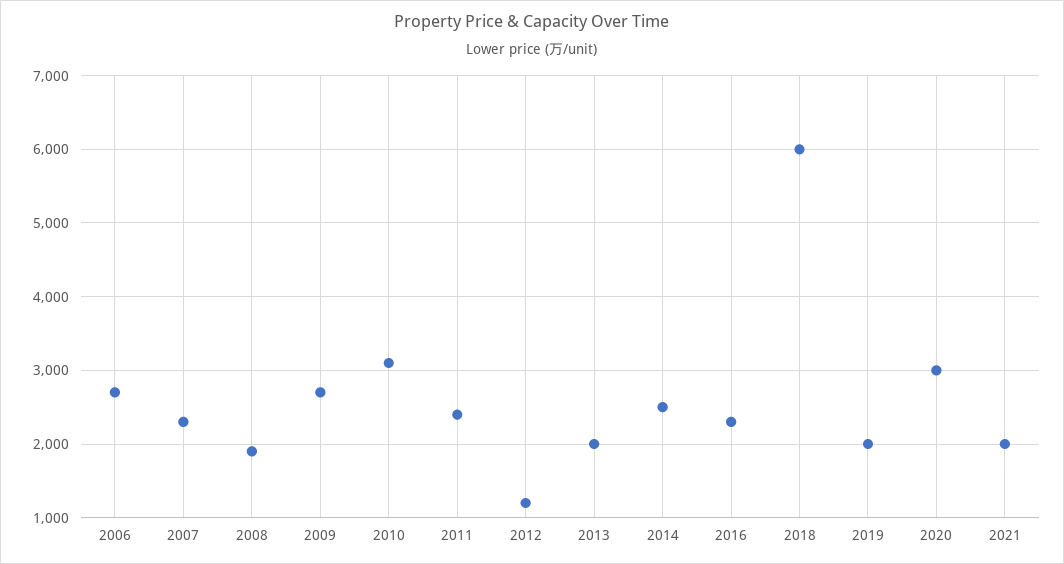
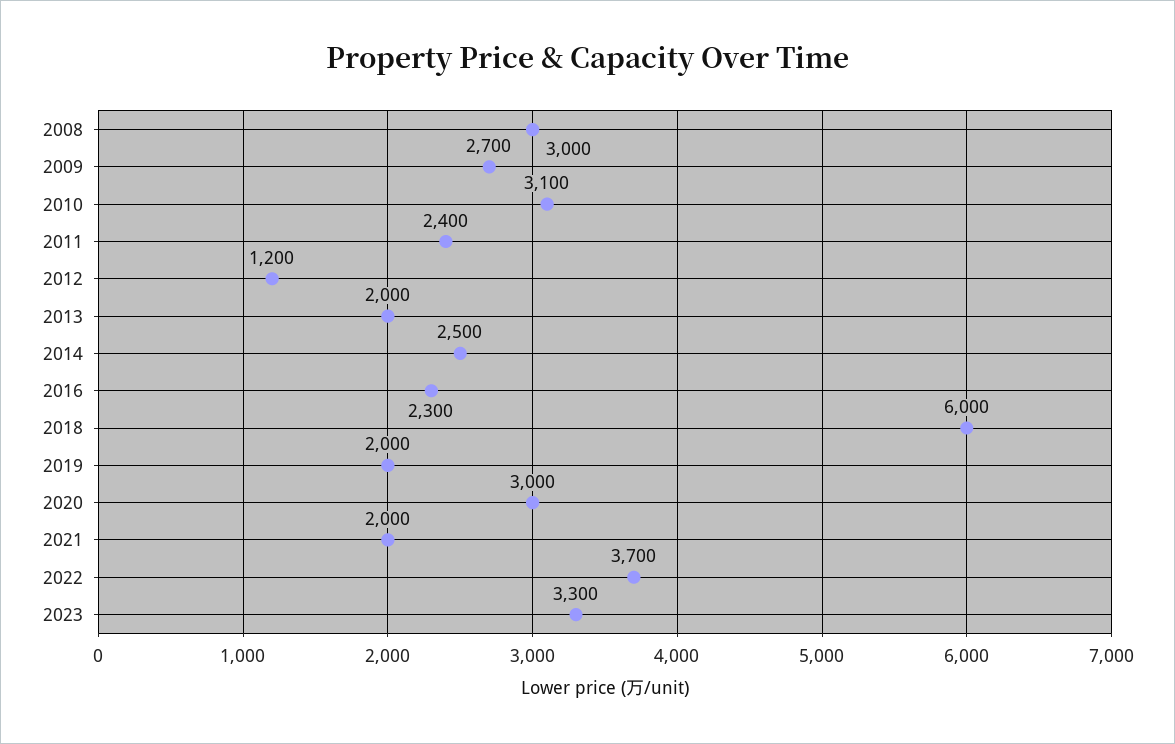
2006: 2700 -> none
2007: 2300 -> none
2008: 1900 -> 3000
2022: none -> 3700
2023: none -> 3300

